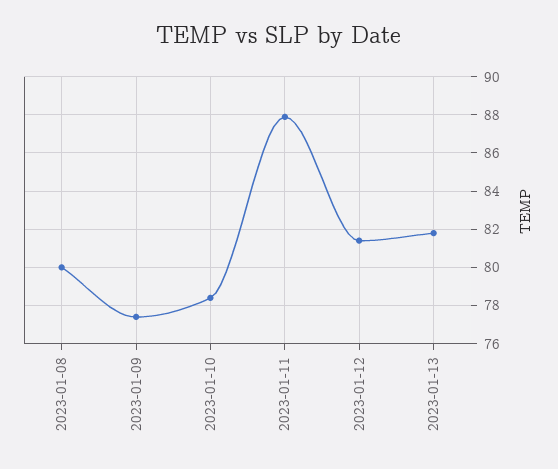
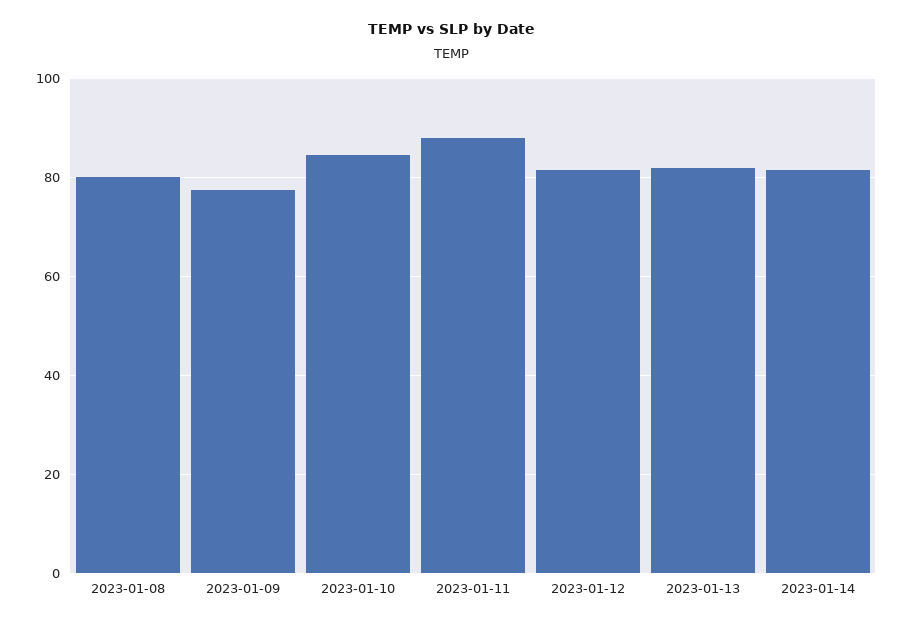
2023-01-10: 78.5 -> 84
2023-01-14: none -> 82

